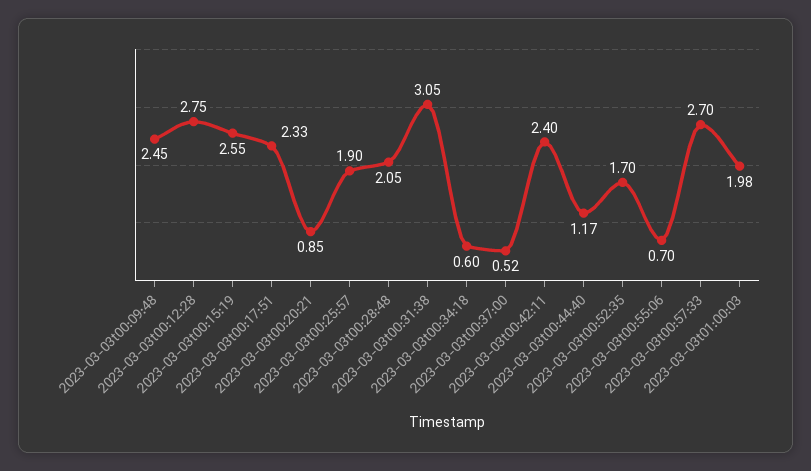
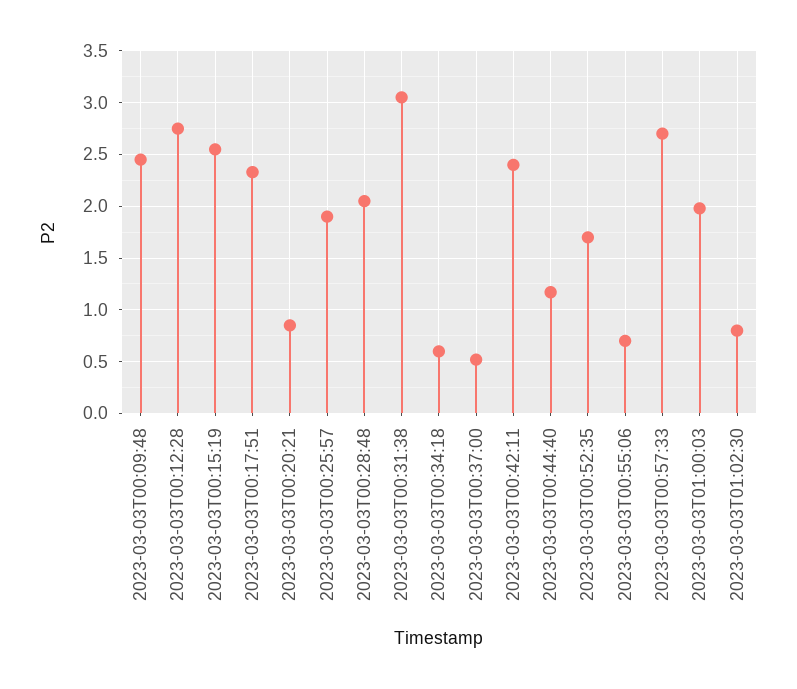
2023-03-03T01:02:30: none -> 0.8

